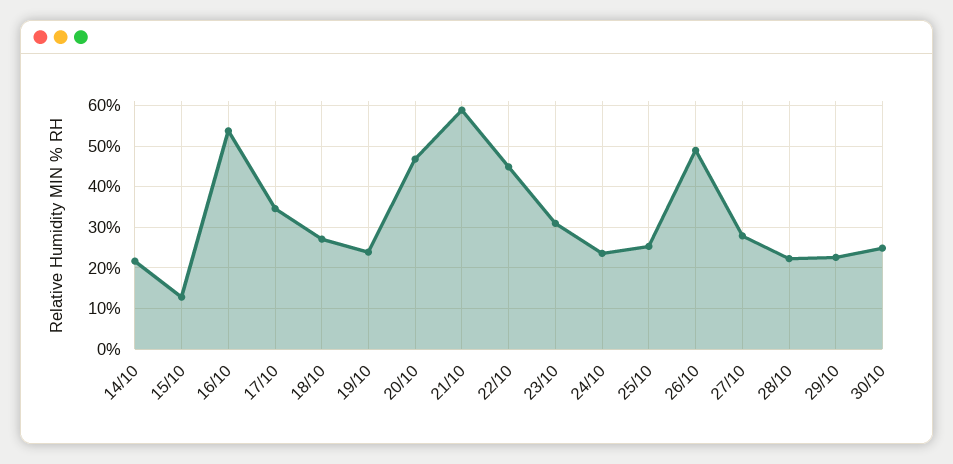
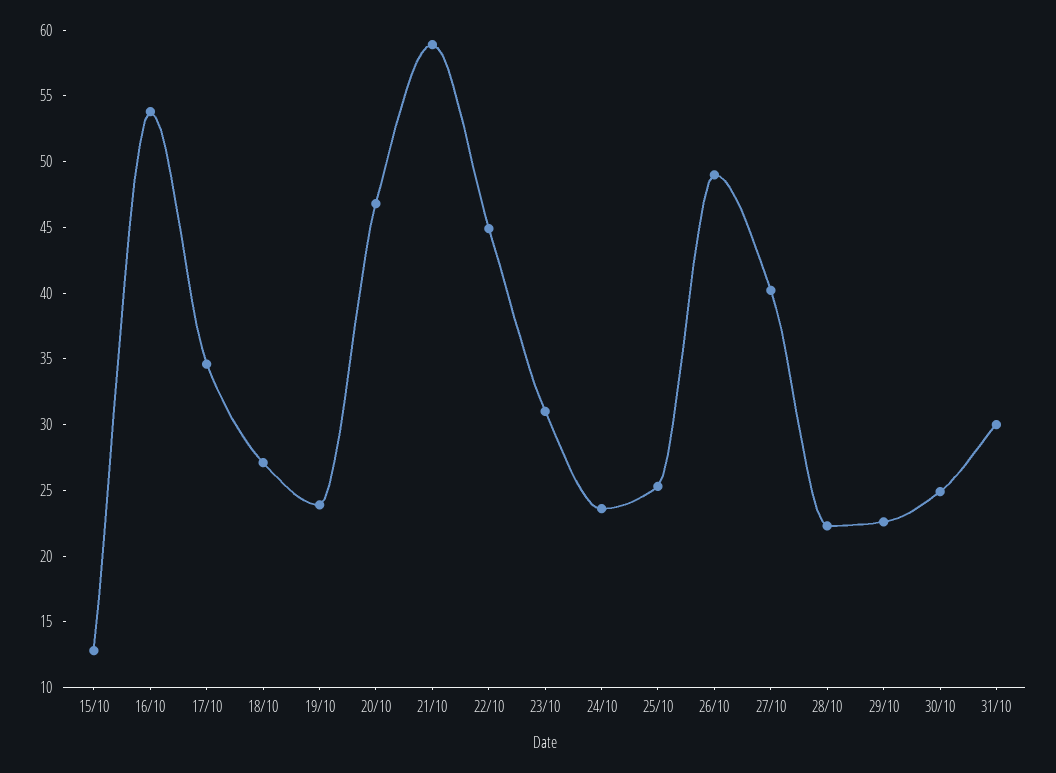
14/10: 22 -> none
27/10: 28 -> 40
31/10: none -> 30

